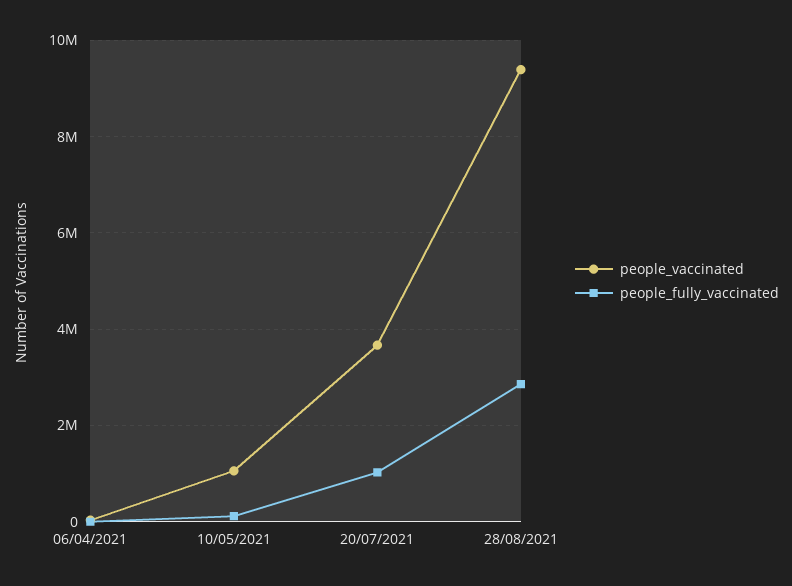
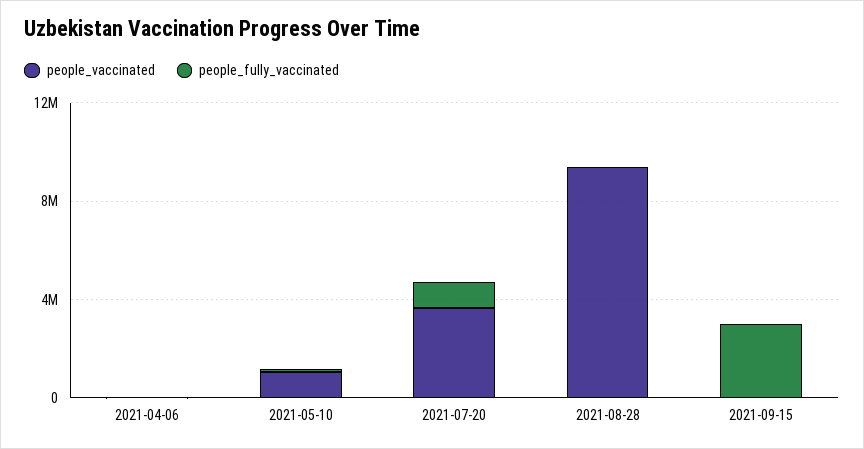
people_fully_vaccinated, 28/08/2021: 2800000 -> 0
people_vaccinated, 2021-09-15: none -> 0
people_fully_vaccinated, 2021-09-15: none -> 3000000

